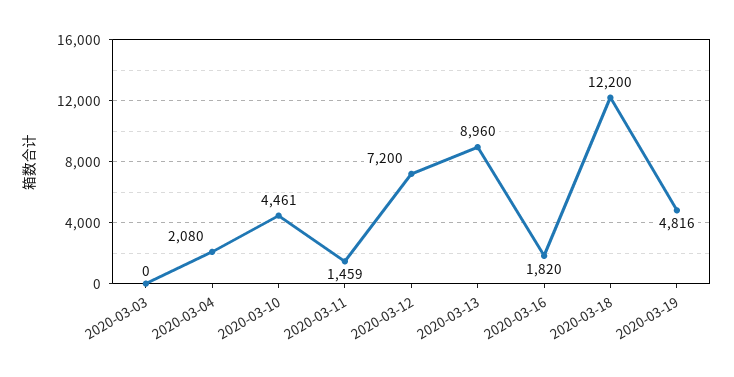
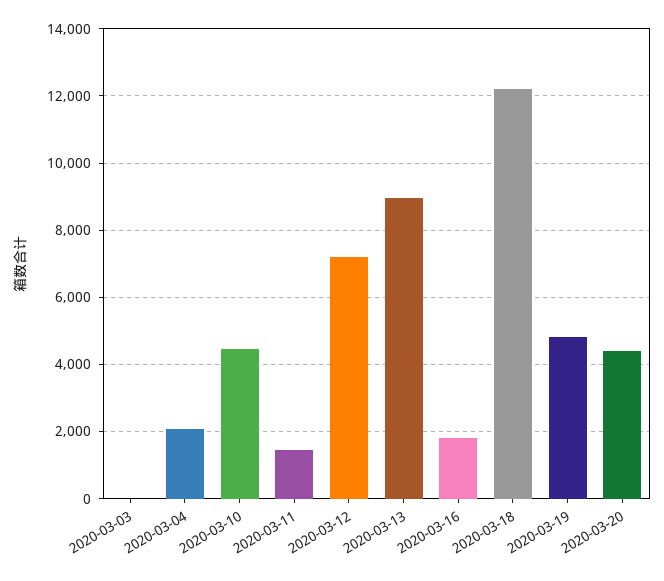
2020-03-20: none -> 4400

